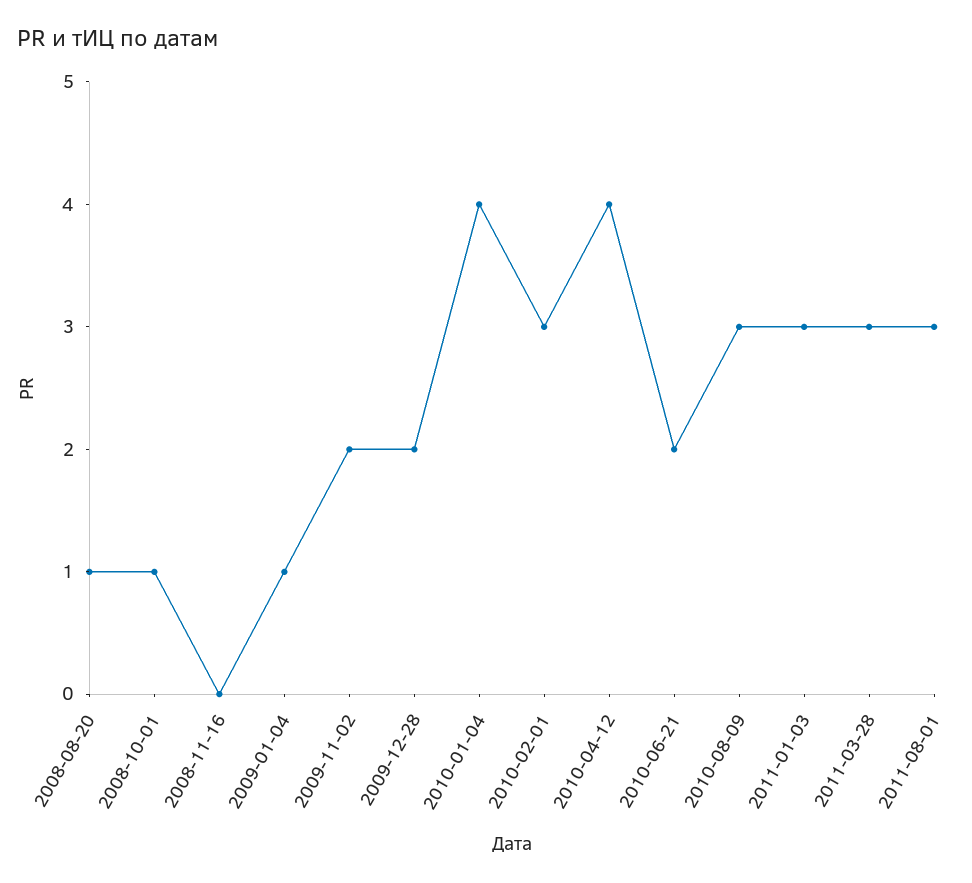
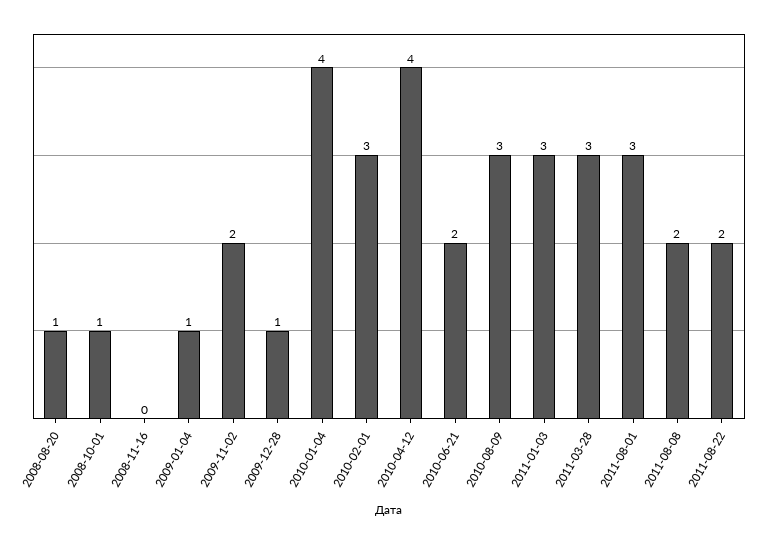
2009-12-28: 2 -> 1
2011-08-08: none -> 2
2011-08-22: none -> 2

